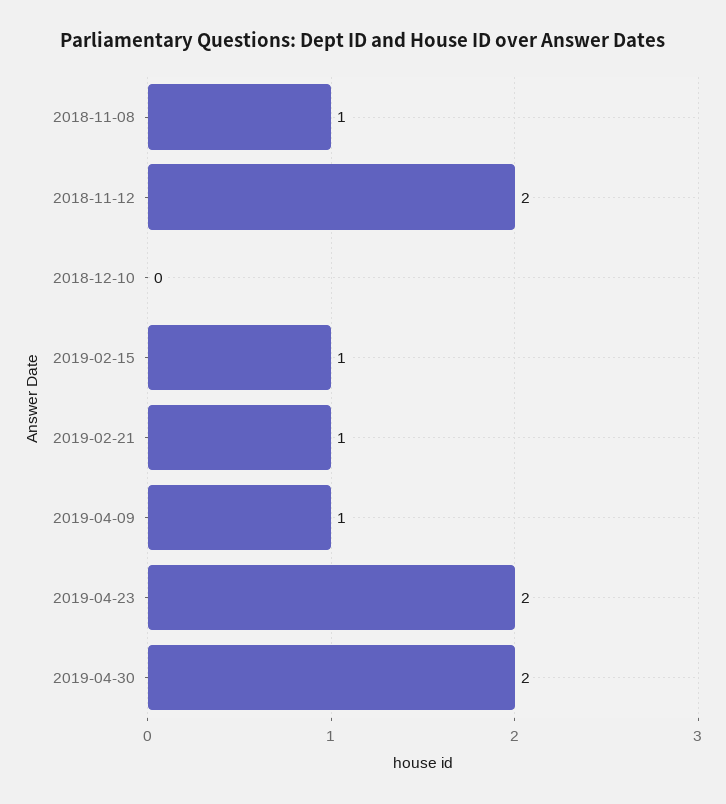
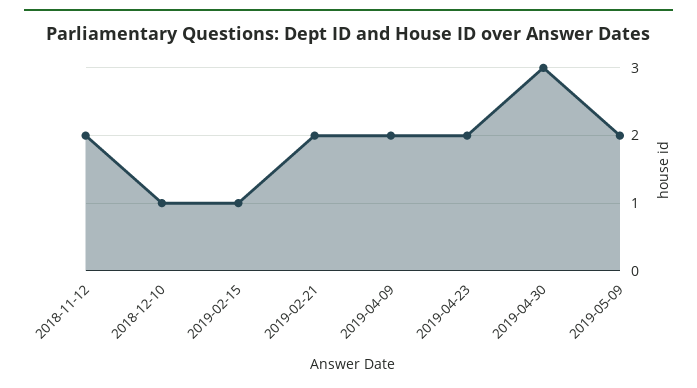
2018-11-08: 1 -> none
2018-12-10: 0 -> 1
2019-02-21: 1 -> 2
2019-04-09: 1 -> 2
2019-04-30: 2 -> 3
2019-05-09: none -> 2

